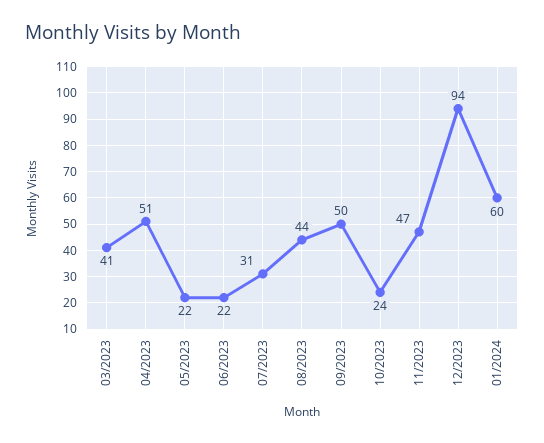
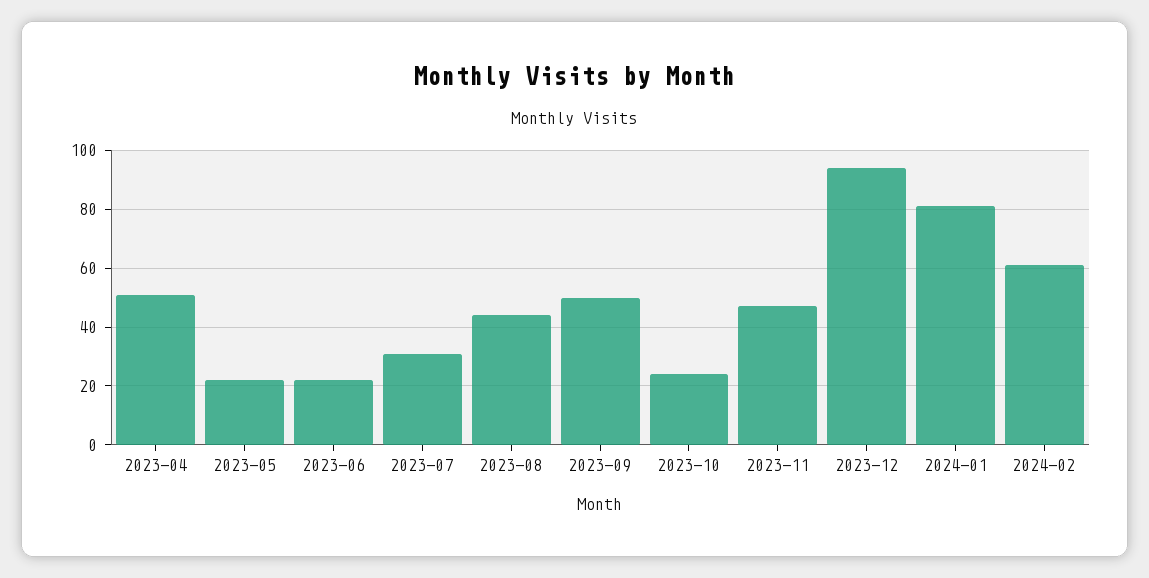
03/2023: 41 -> none
01/2024: 60 -> 80
2024-02: none -> 60

